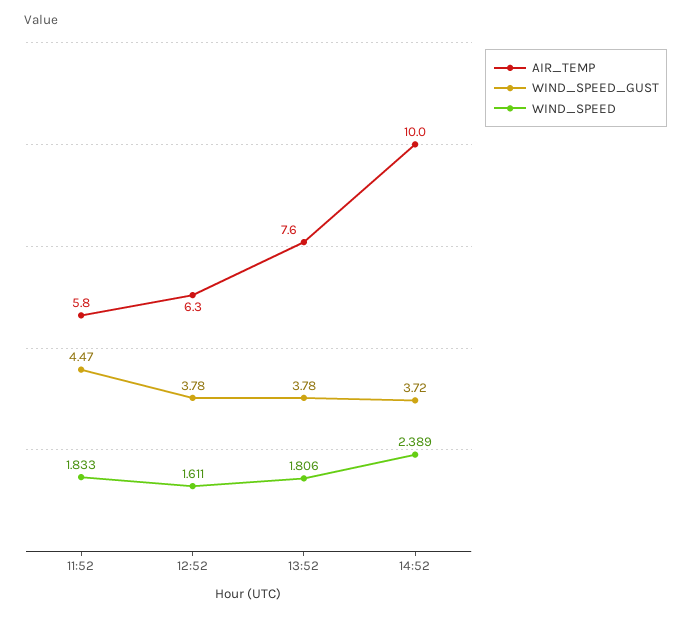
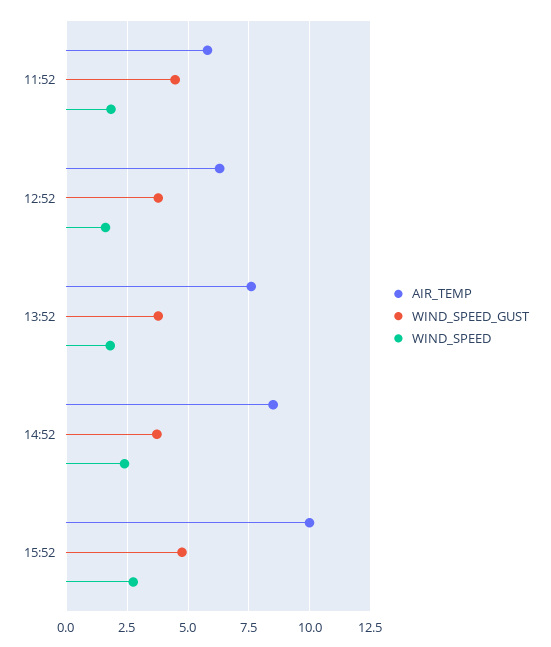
AIR_TEMP, 14:52: 10 -> 8.5
AIR_TEMP, 15:52: none -> 10
WIND_SPEED_GUST, 15:52: none -> 4.75
WIND_SPEED, 15:52: none -> 2.75

